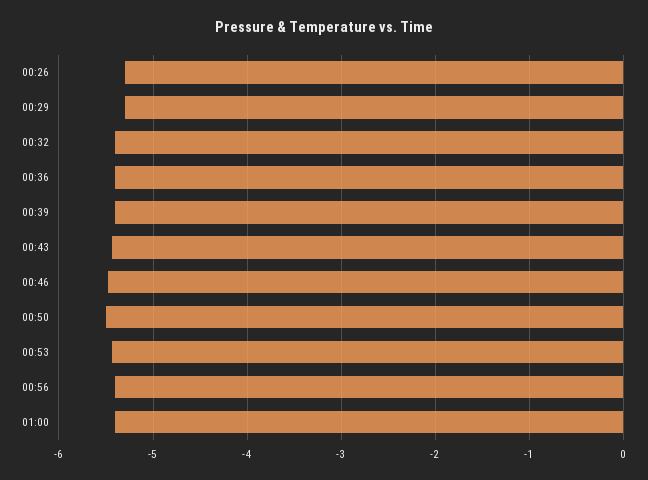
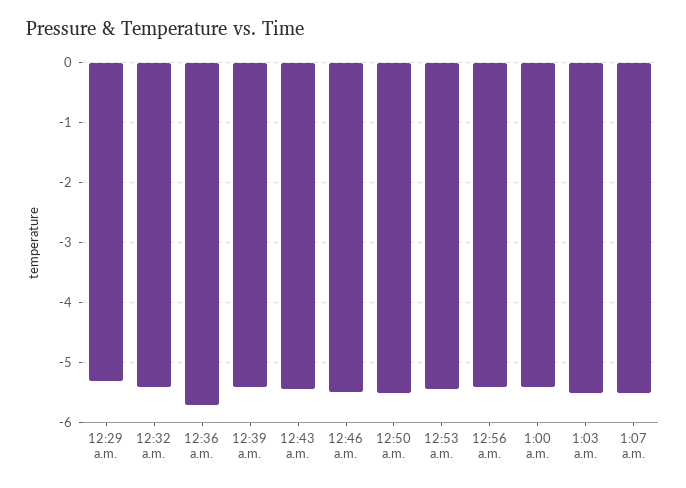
00:26: -5.3 -> none
00:36: -5.4 -> -5.7
1:03 a.m.: none -> -5.5
1:07 a.m.: none -> -5.5

